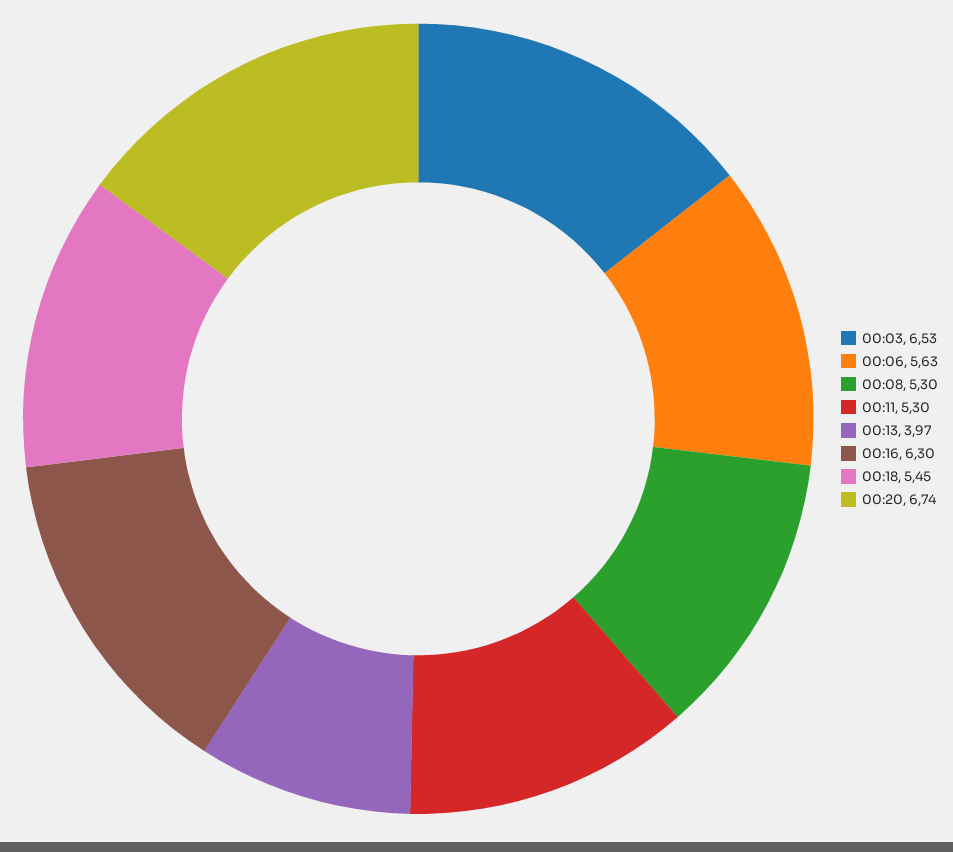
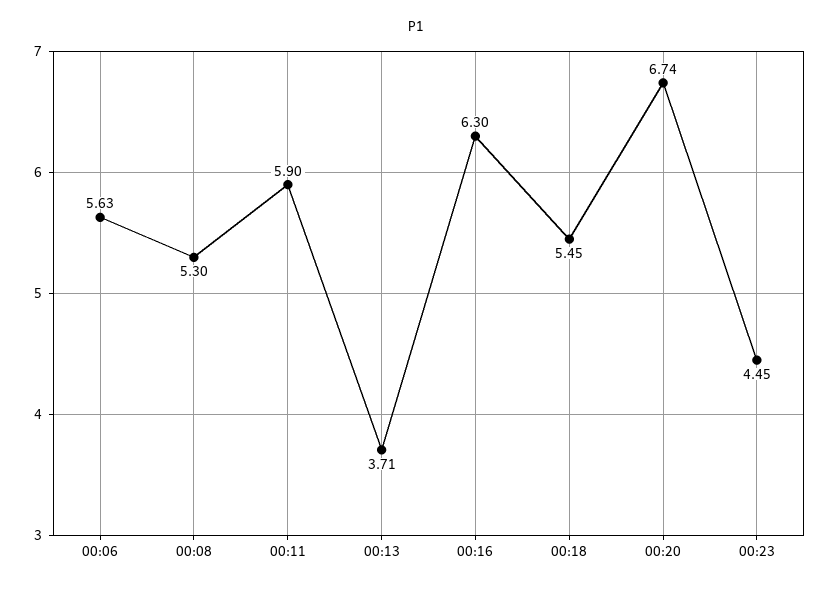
00:03: 6.53 -> none
00:11: 5.3 -> 5.9
00:13: 3.97 -> 3.71
00:23: none -> 4.45

